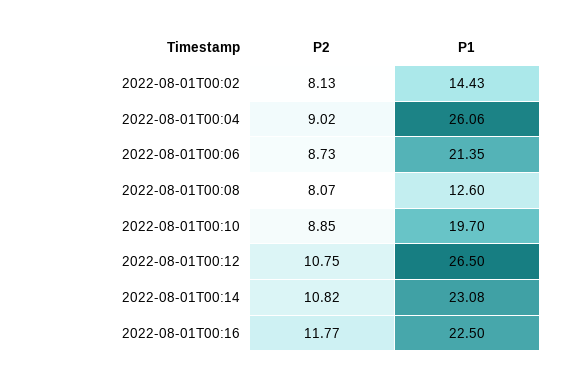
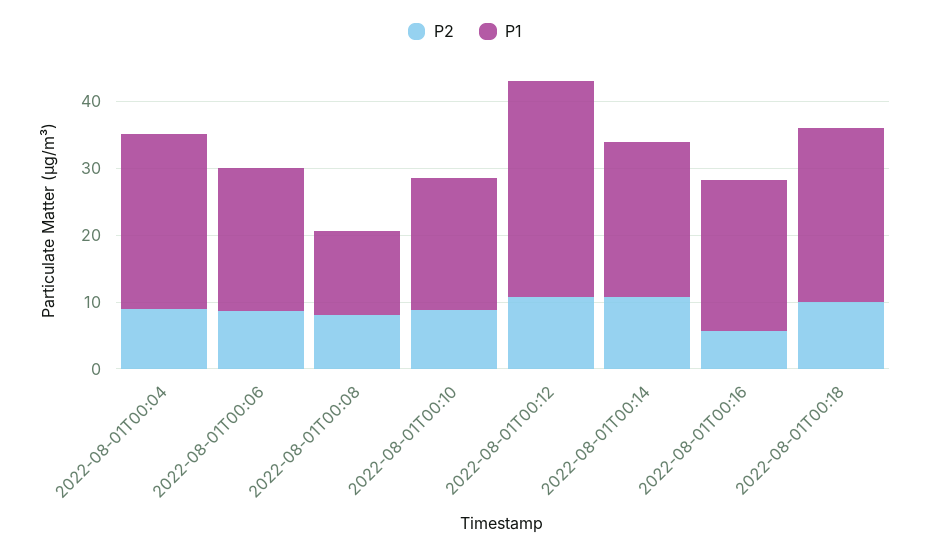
P2, 2022-08-01T00:02: 8.13 -> none
P1, 2022-08-01T00:02: 14.43 -> none
P1, 2022-08-01T00:12: 26.5 -> 32
P2, 2022-08-01T00:16: 11.77 -> 6
P2, 2022-08-01T00:18: none -> 10
P1, 2022-08-01T00:18: none -> 26

